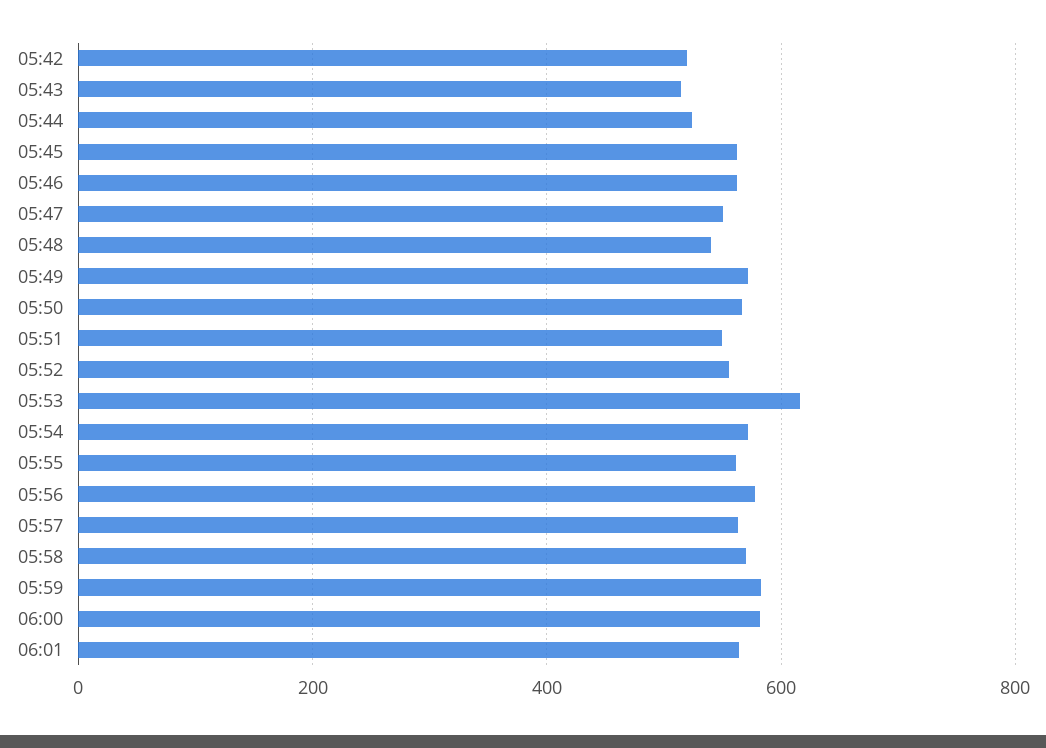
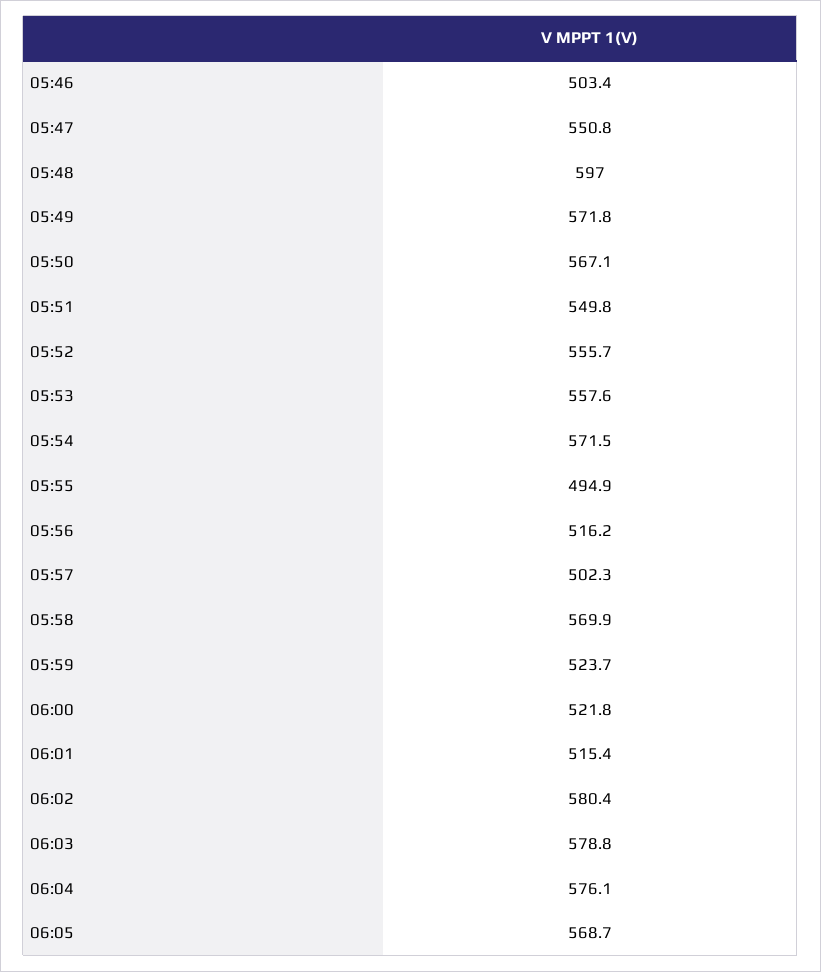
05:42: 520 -> none
05:43: 520 -> none
05:44: 520 -> none
05:45: 560 -> none
05:46: 560 -> 503.4
05:48: 540 -> 597
05:53: 620 -> 557.6
05:55: 560 -> 494.9
05:56: 580 -> 516.2
05:57: 560 -> 502.3
05:59: 580 -> 523.7
06:00: 580 -> 521.8
06:01: 560 -> 515.4
06:02: none -> 580.4
06:03: none -> 578.8
06:04: none -> 576.1
06:05: none -> 568.7

